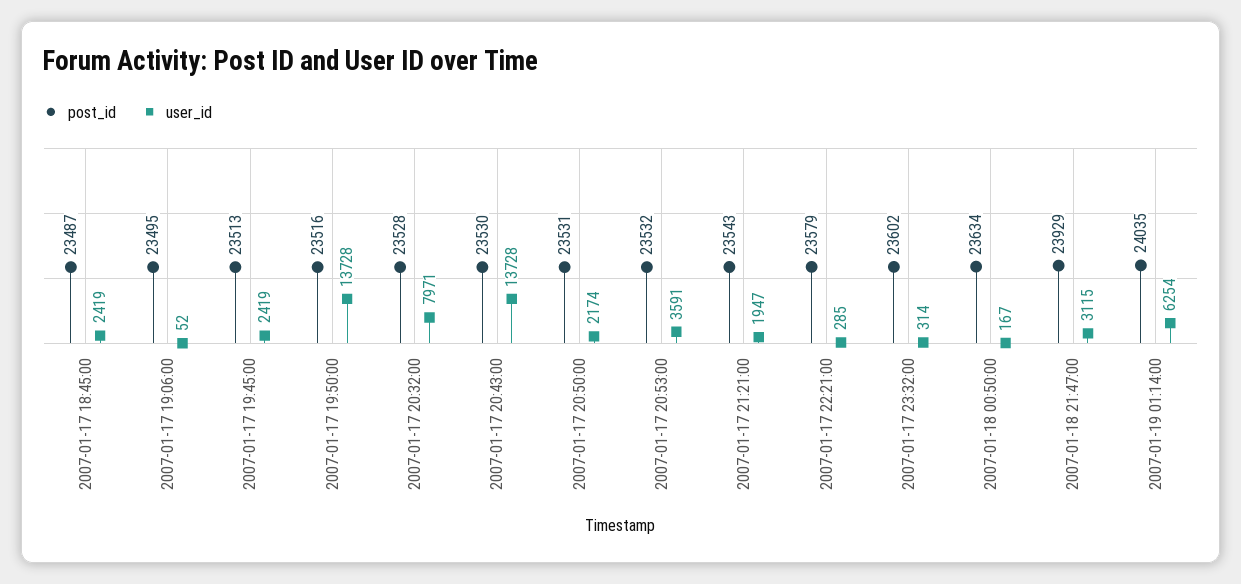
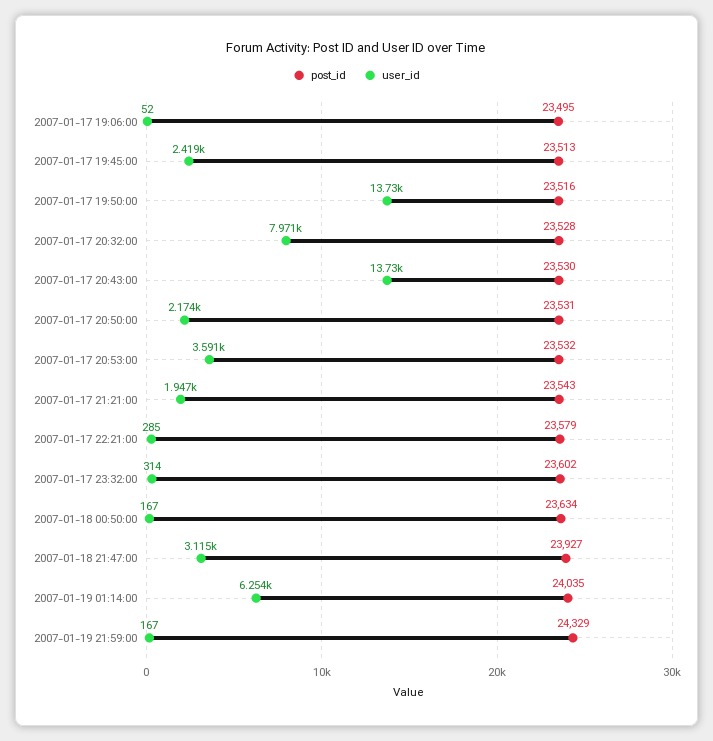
post_id, 2007-01-17 18:45:00: 23487 -> none
user_id, 2007-01-17 18:45:00: 2419 -> none
post_id, 2007-01-18 21:47:00: 23929 -> 23927
post_id, 2007-01-19 21:59:00: none -> 24329
user_id, 2007-01-19 21:59:00: none -> 167

